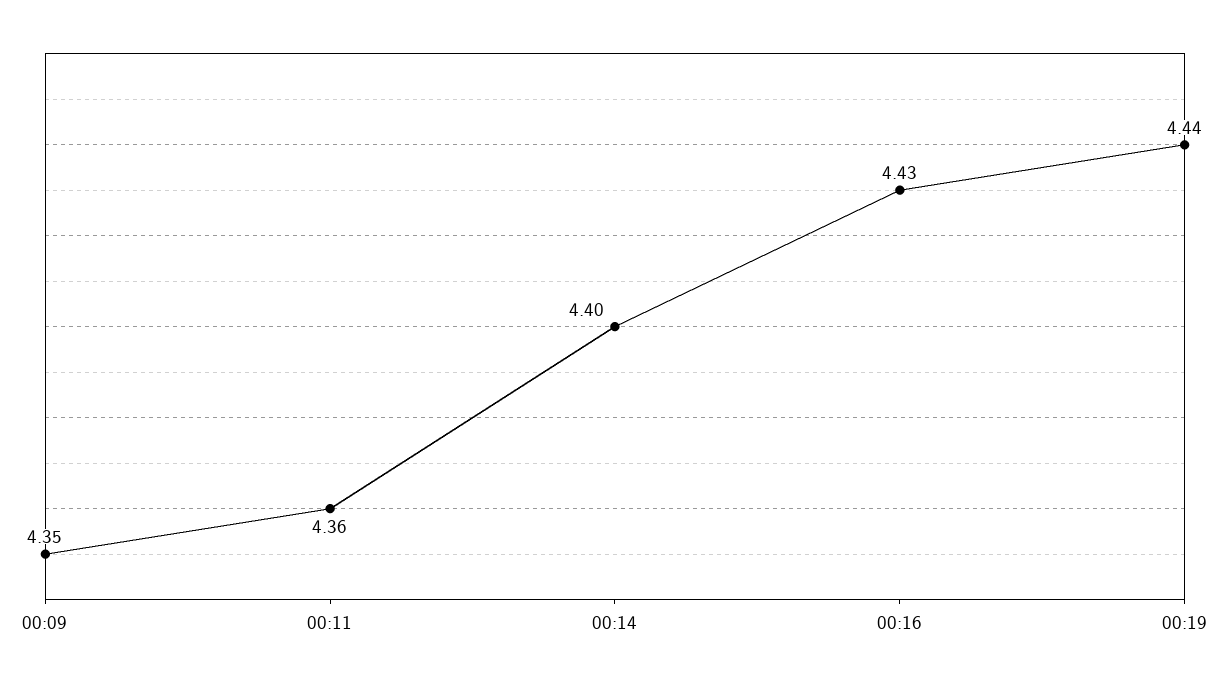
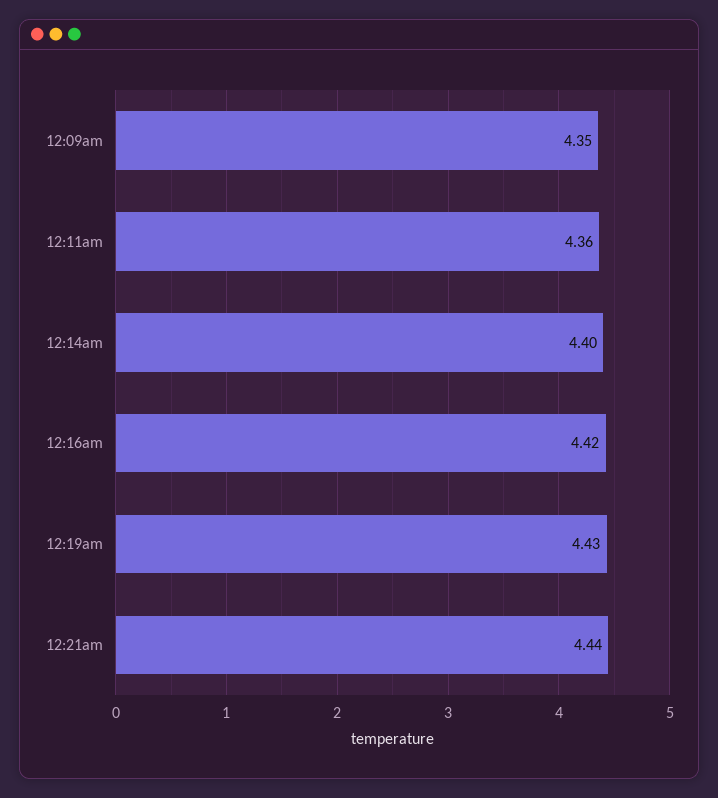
00:16: 4.43 -> 4.42
00:19: 4.44 -> 4.43
12:21am: none -> 4.44

